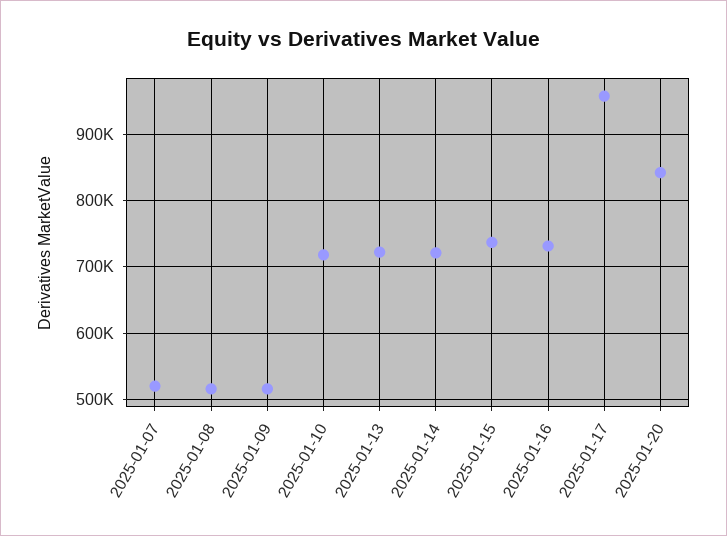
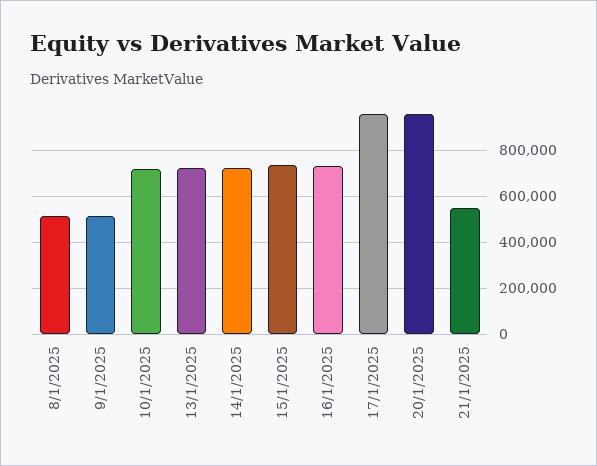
2025-01-07: 520000 -> none
2025-01-20: 840000 -> 950000
21/1/2025: none -> 550000

